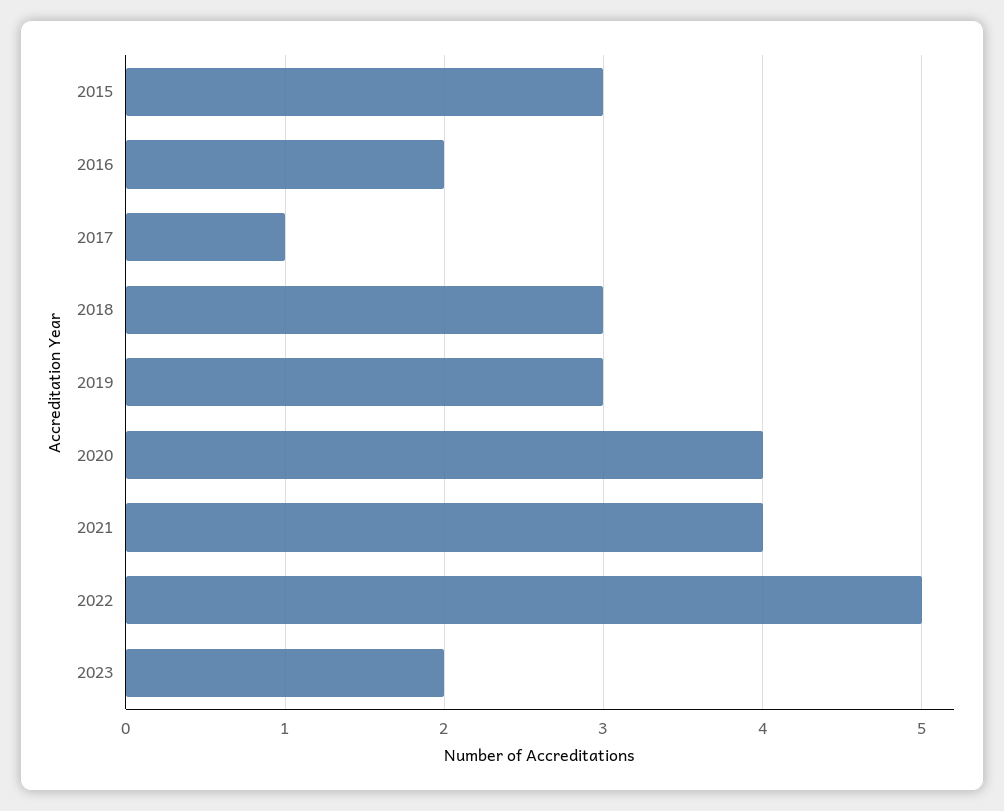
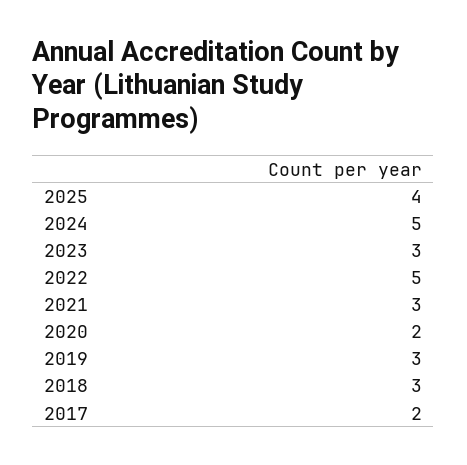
2015: 3 -> none
2016: 2 -> none
2017: 1 -> 2
2020: 4 -> 2
2021: 4 -> 3
2023: 2 -> 3
2025: none -> 4
2024: none -> 5

